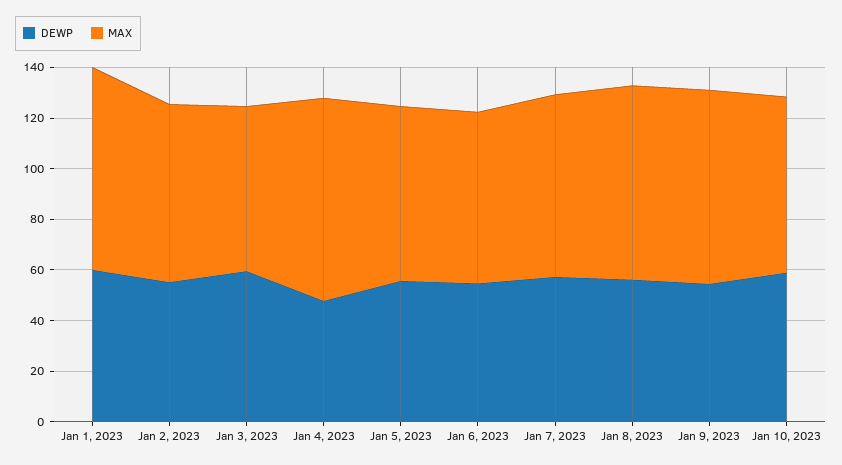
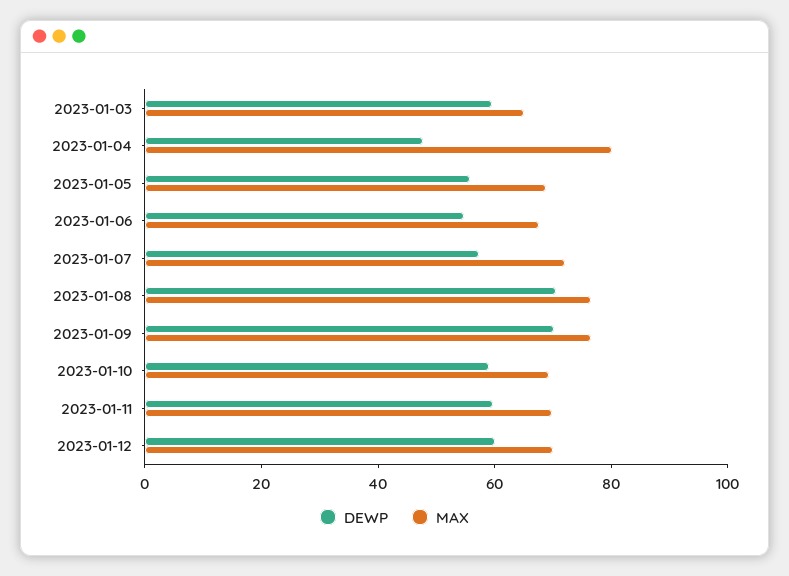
DEWP, Jan 1, 2023: 60 -> none
MAX, Jan 1, 2023: 80 -> none
DEWP, Jan 2, 2023: 55 -> none
MAX, Jan 2, 2023: 70 -> none
DEWP, Jan 8, 2023: 55 -> 70
DEWP, Jan 9, 2023: 55 -> 70
DEWP, 2023-01-11: none -> 60
MAX, 2023-01-11: none -> 70
DEWP, 2023-01-12: none -> 60
MAX, 2023-01-12: none -> 70

